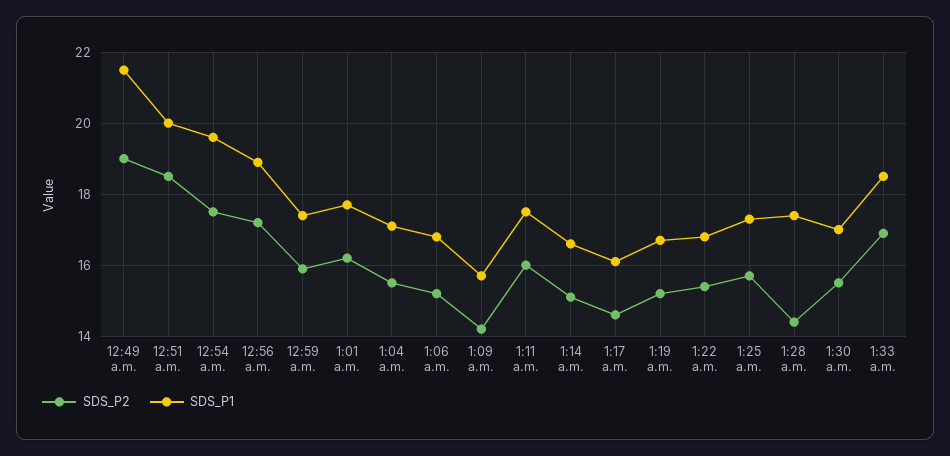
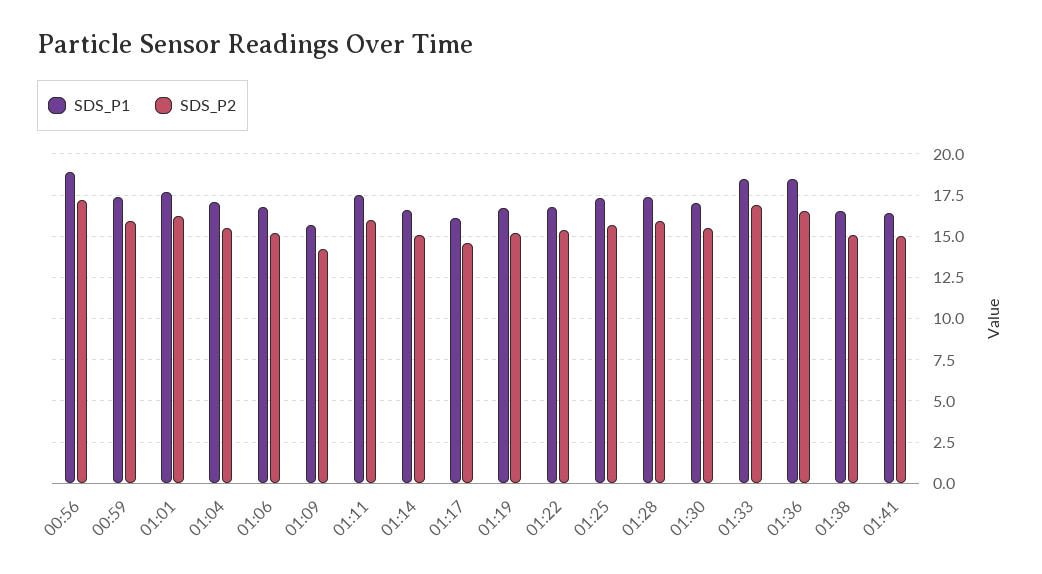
SDS_P2, 12:49 a.m.: 19 -> none
SDS_P1, 12:49 a.m.: 21.5 -> none
SDS_P2, 12:51 a.m.: 18.5 -> none
SDS_P1, 12:51 a.m.: 20 -> none
SDS_P2, 12:54 a.m.: 17.5 -> none
SDS_P1, 12:54 a.m.: 19.5 -> none
SDS_P2, 1:28 a.m.: 14.5 -> 16
SDS_P1, 01:36: none -> 18.5
SDS_P2, 01:36: none -> 16.5
SDS_P1, 01:38: none -> 16.5
SDS_P2, 01:38: none -> 15
SDS_P1, 01:41: none -> 16.5
SDS_P2, 01:41: none -> 15

